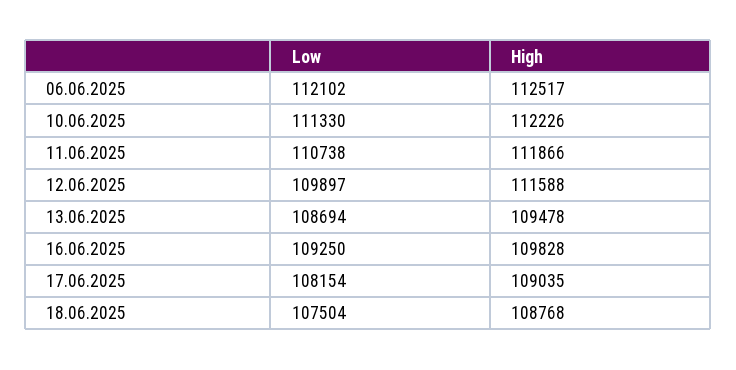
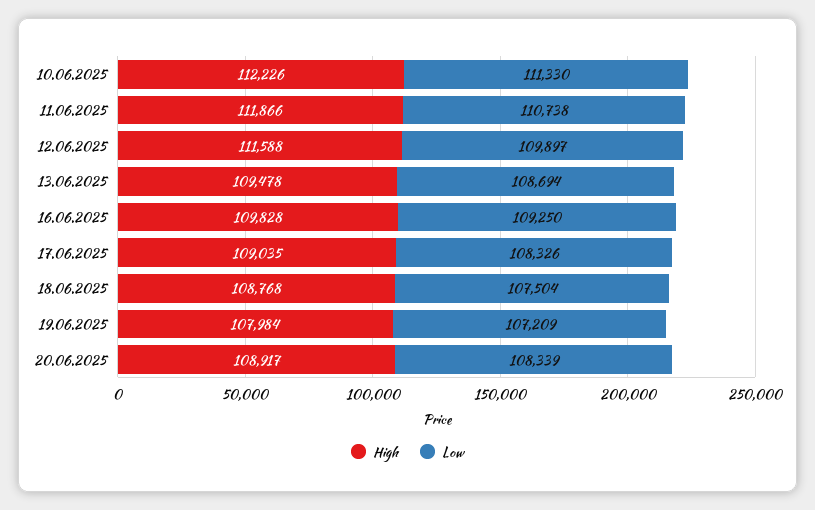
Low, 06.06.2025: 112102 -> none
High, 06.06.2025: 112517 -> none
Low, 17.06.2025: 108154 -> 108326
High, 19.06.2025: none -> 107984
Low, 19.06.2025: none -> 107209
High, 20.06.2025: none -> 108917
Low, 20.06.2025: none -> 108339

